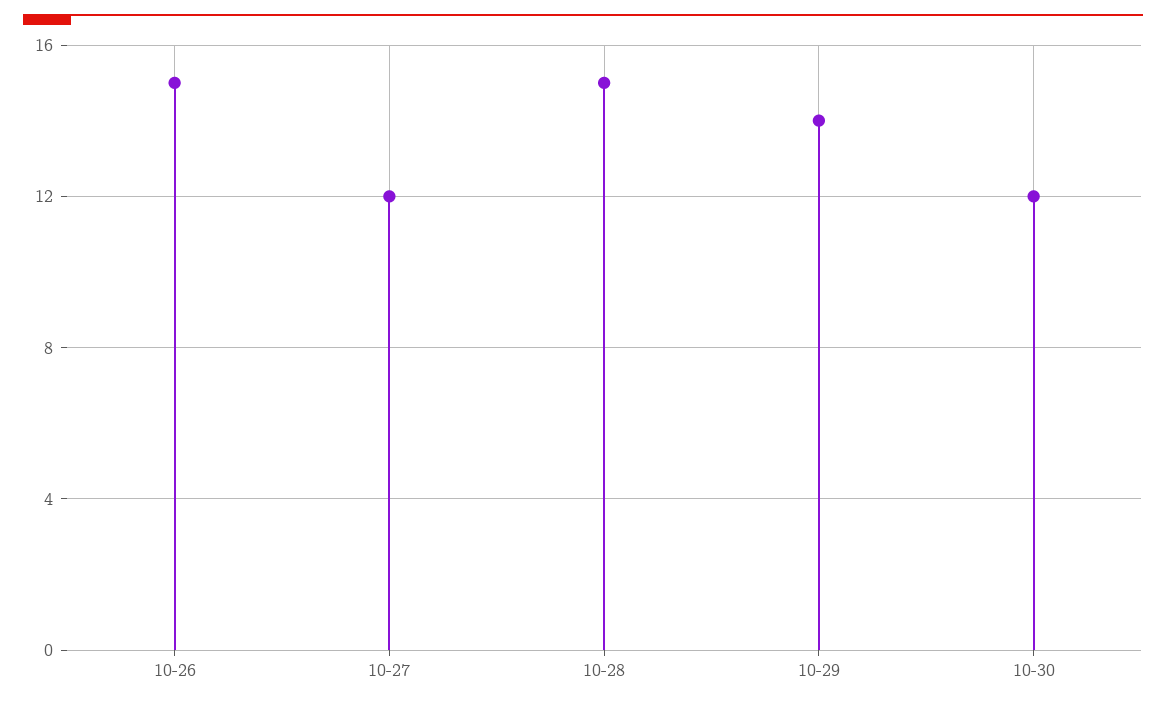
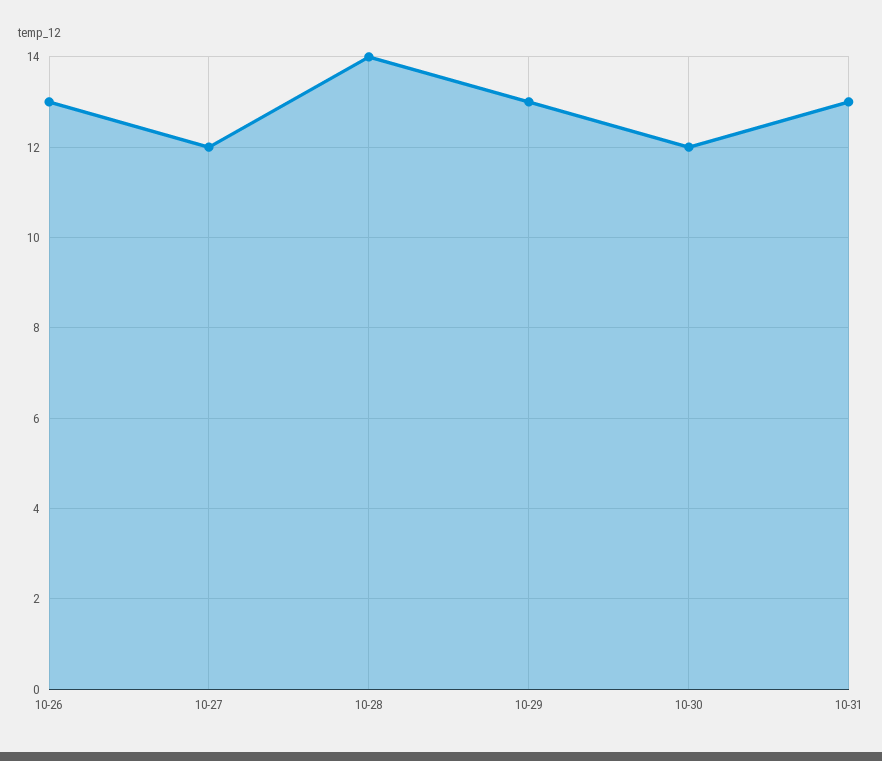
10-26: 15 -> 13
10-28: 15 -> 14
10-29: 14 -> 13
10-31: none -> 13

